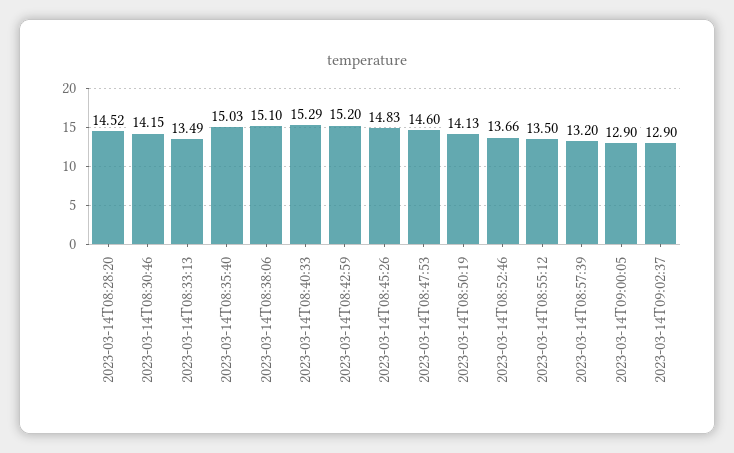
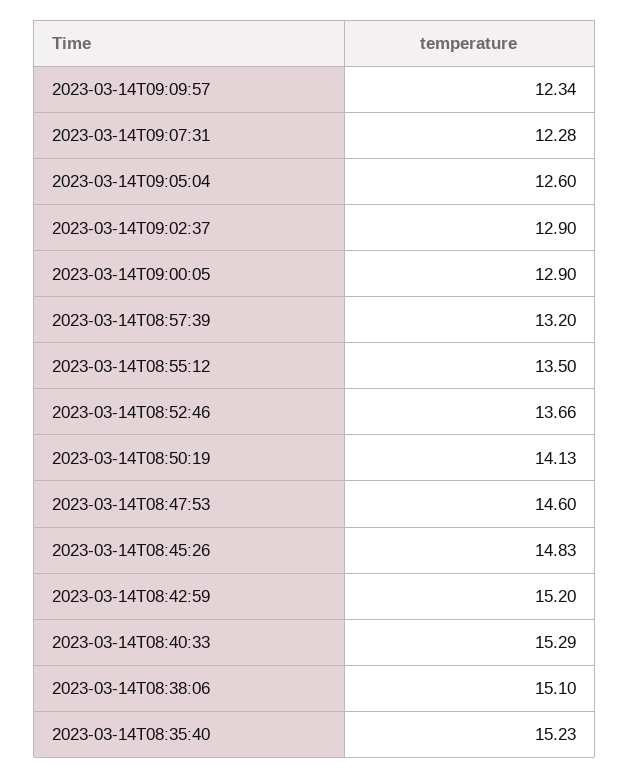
2023-03-14T08:28:20: 14.52 -> none
2023-03-14T08:30:46: 14.15 -> none
2023-03-14T08:33:13: 13.49 -> none
2023-03-14T08:35:40: 15.03 -> 15.23
2023-03-14T09:09:57: none -> 12.34
2023-03-14T09:07:31: none -> 12.28
2023-03-14T09:05:04: none -> 12.6

